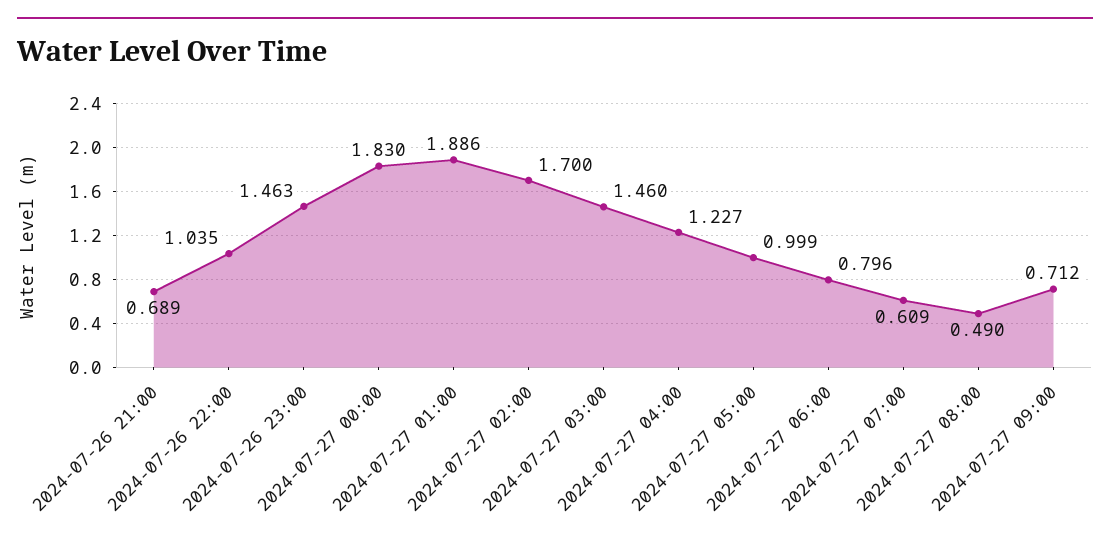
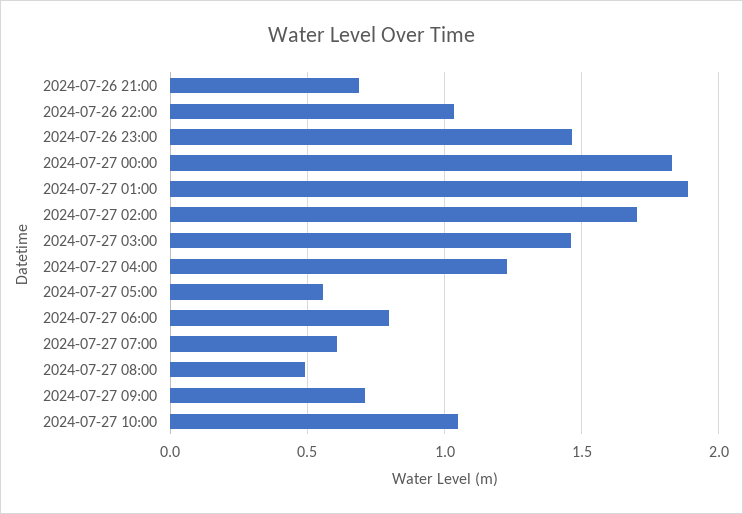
2024-07-27 05:00: 0.999 -> 0.55
2024-07-27 10:00: none -> 1.05

